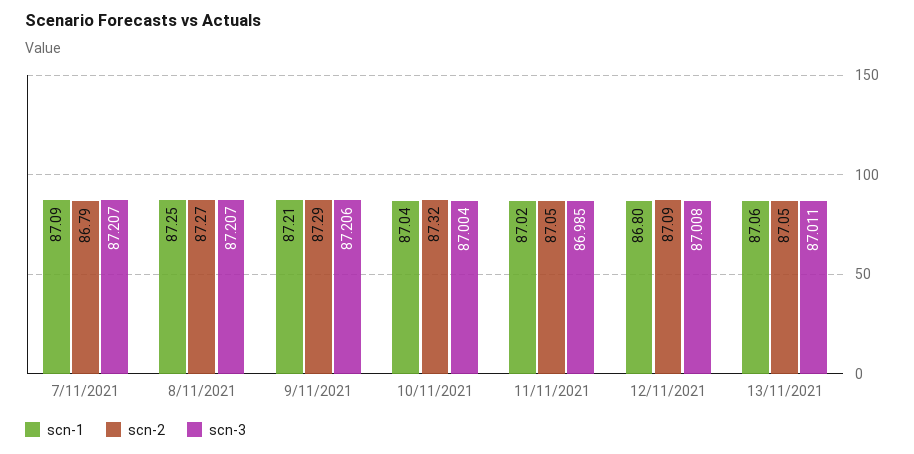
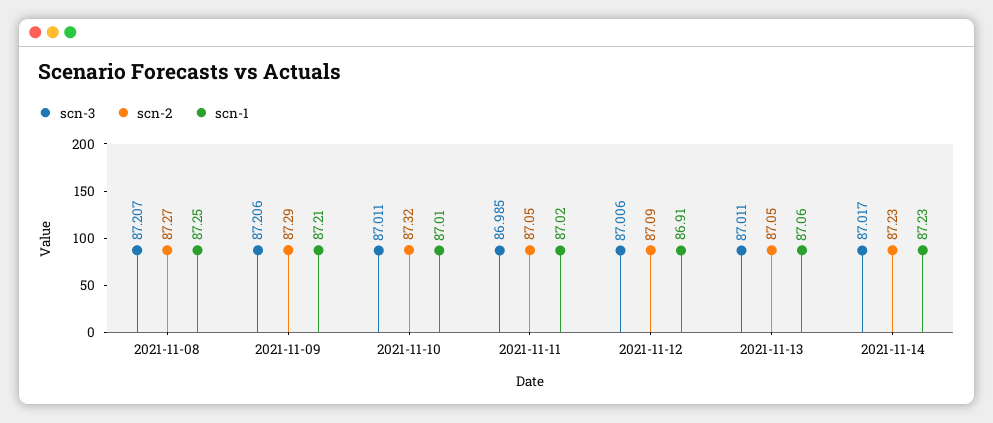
scn-1, 7/11/2021: 87.09 -> none
scn-2, 7/11/2021: 86.79 -> none
scn-3, 7/11/2021: 87.207 -> none
scn-1, 10/11/2021: 87.04 -> 87.01
scn-3, 10/11/2021: 87.004 -> 87.011
scn-1, 12/11/2021: 86.8 -> 86.91
scn-3, 12/11/2021: 87.008 -> 87.006
scn-3, 2021-11-14: none -> 87.017
scn-2, 2021-11-14: none -> 87.23
scn-1, 2021-11-14: none -> 87.23

